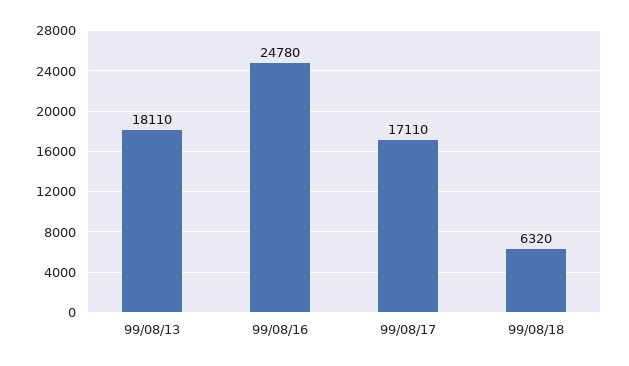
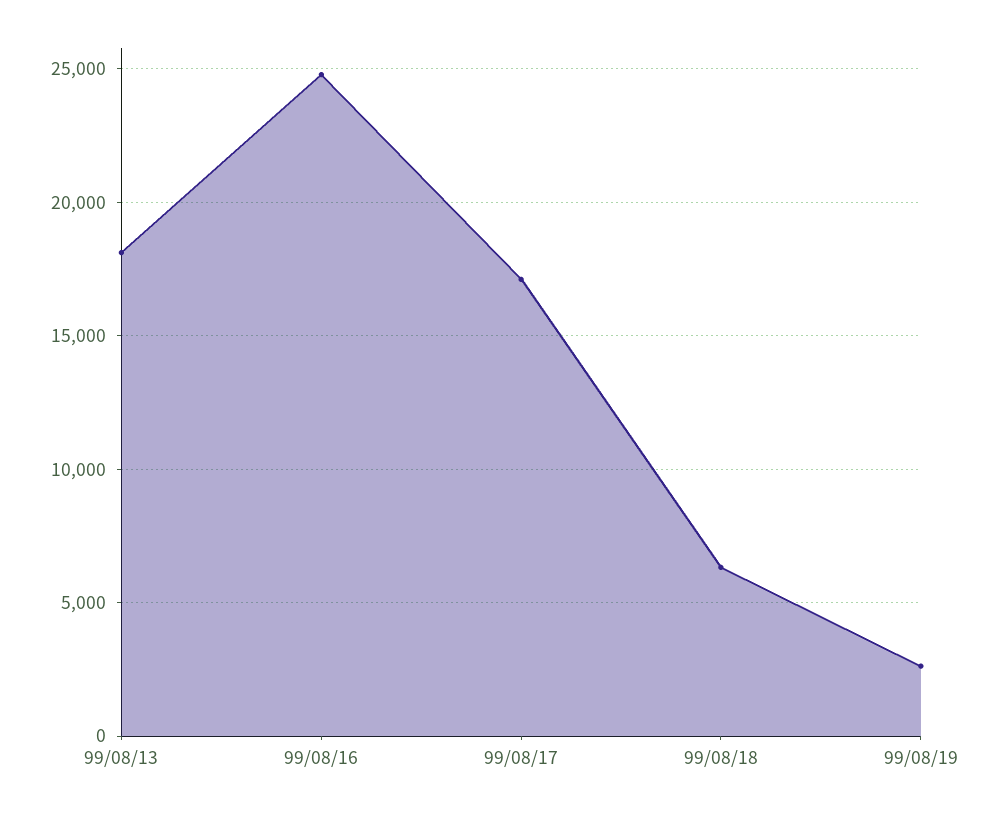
99/08/19: none -> 2500

